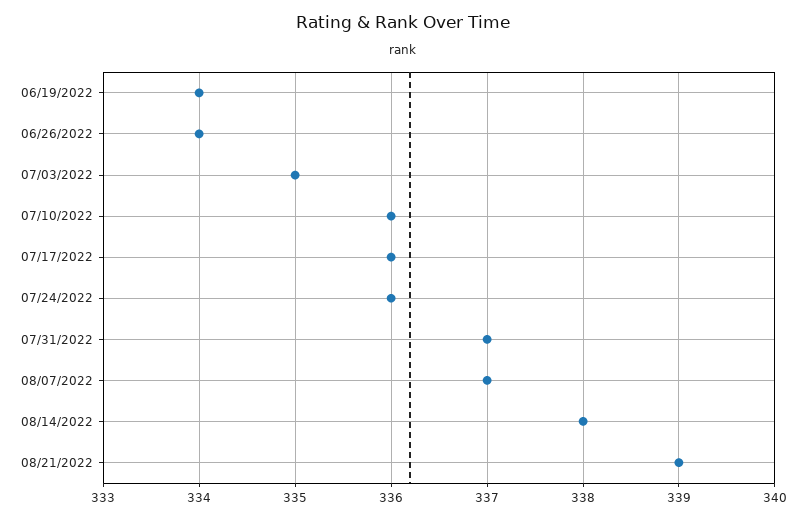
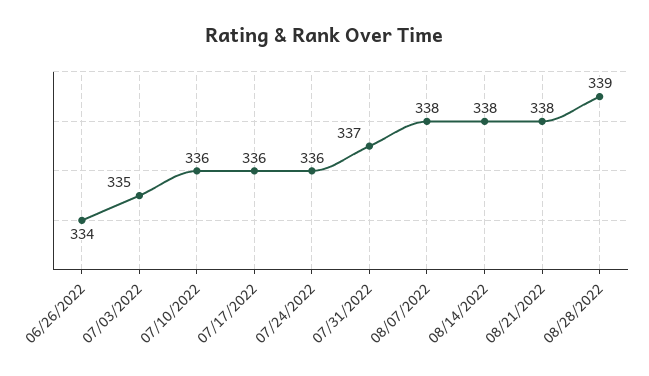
06/19/2022: 334 -> none
08/07/2022: 337 -> 338
08/21/2022: 339 -> 338
08/28/2022: none -> 339

